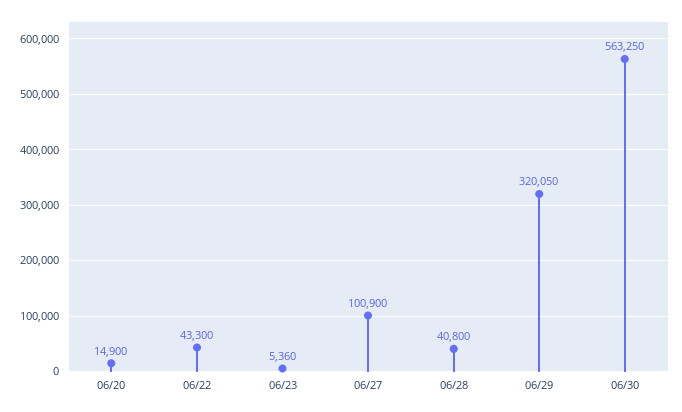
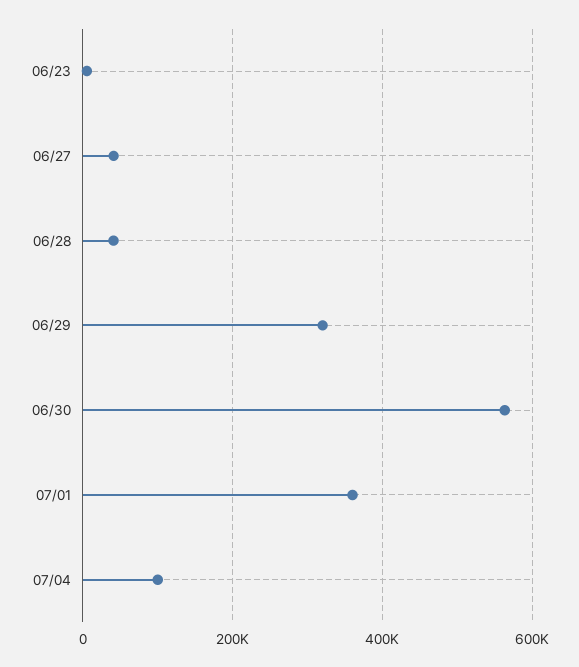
06/20: 14900 -> none
06/22: 43300 -> none
06/27: 100900 -> 40000
07/01: none -> 360000
07/04: none -> 100000

